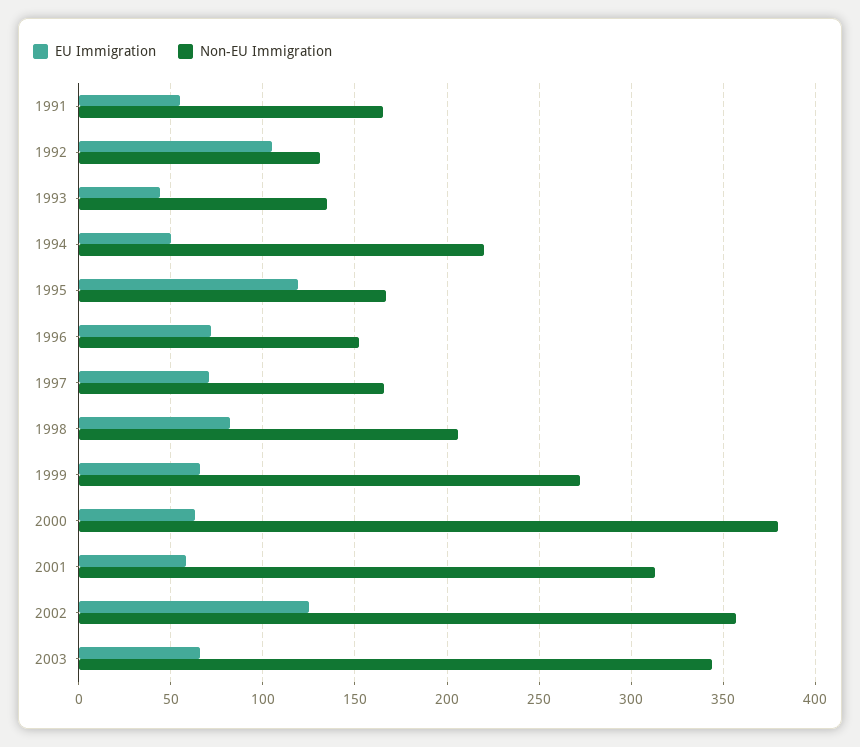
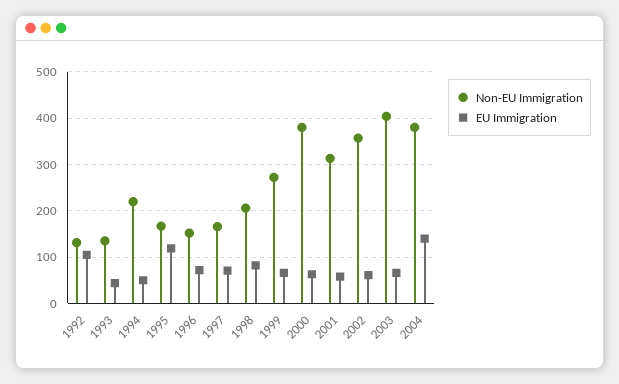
EU Immigration, 1991: 55 -> none
Non-EU Immigration, 1991: 165 -> none
EU Immigration, 2002: 125 -> 60
Non-EU Immigration, 2003: 345 -> 400
Non-EU Immigration, 2004: none -> 380
EU Immigration, 2004: none -> 140

